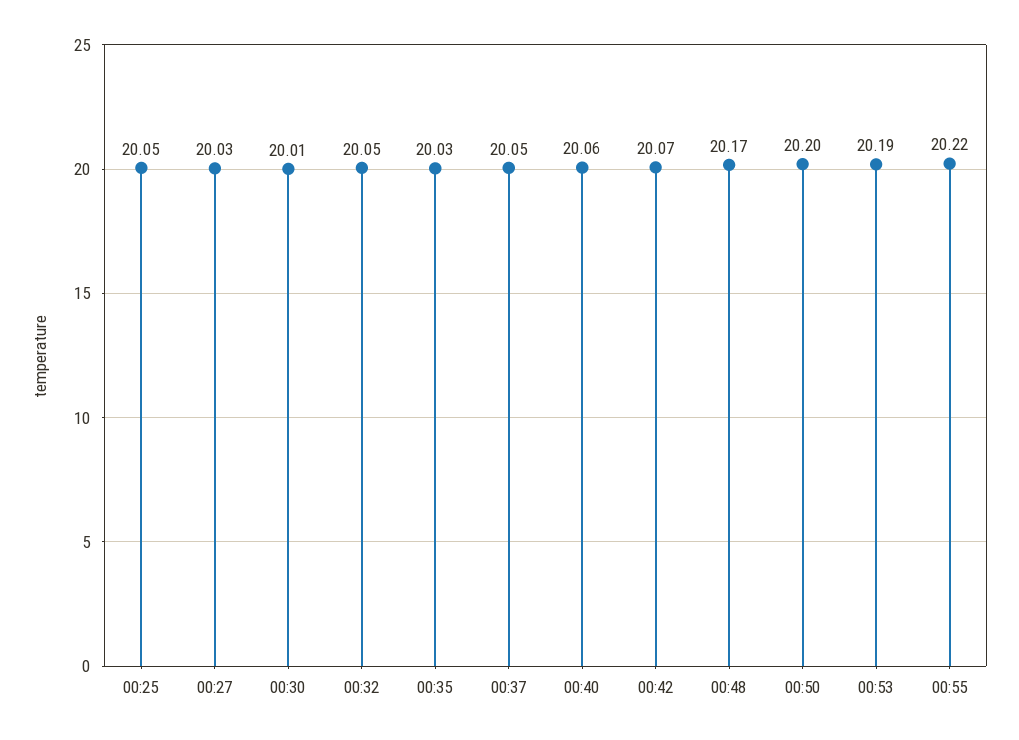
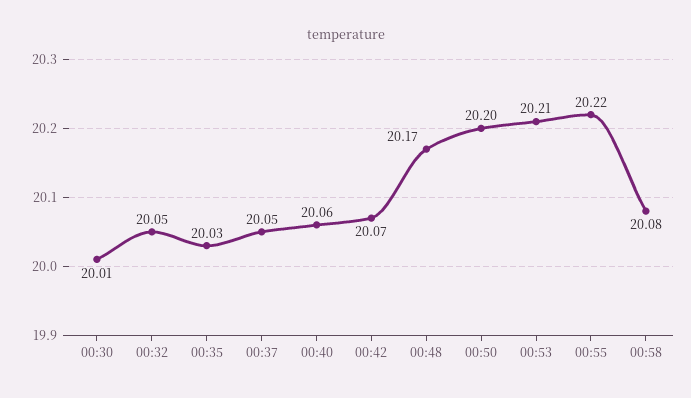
00:25: 20.05 -> none
00:27: 20.03 -> none
00:53: 20.19 -> 20.21
00:58: none -> 20.08

